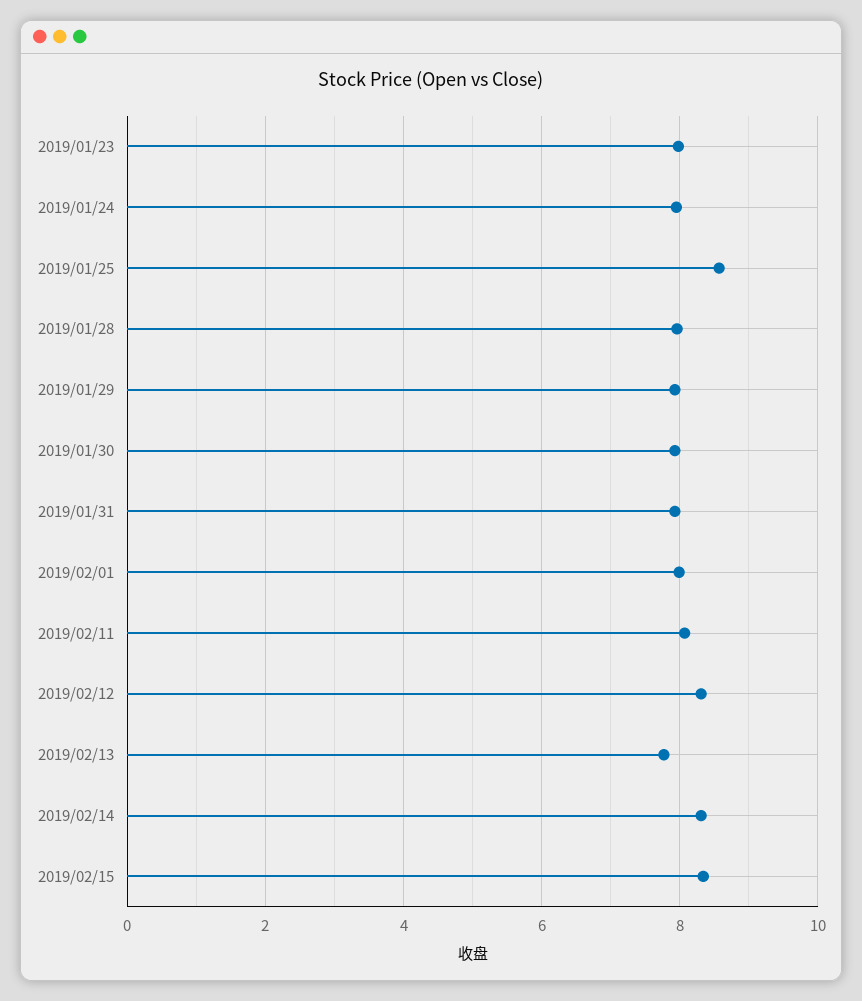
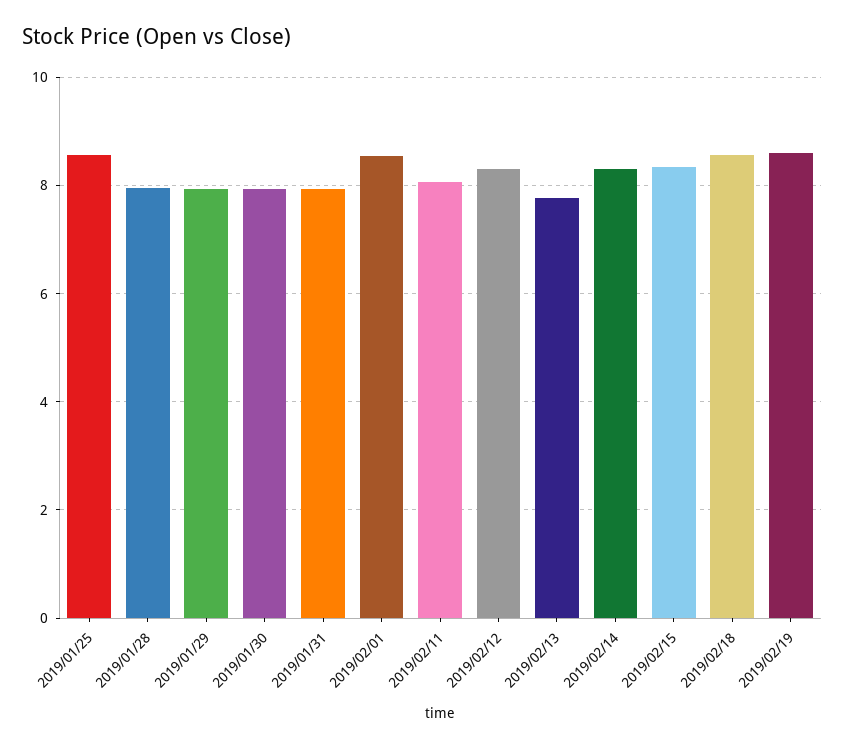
2019/01/23: 8 -> none
2019/01/24: 8 -> none
2019/02/01: 8 -> 8.6
2019/02/18: none -> 8.6
2019/02/19: none -> 8.6

